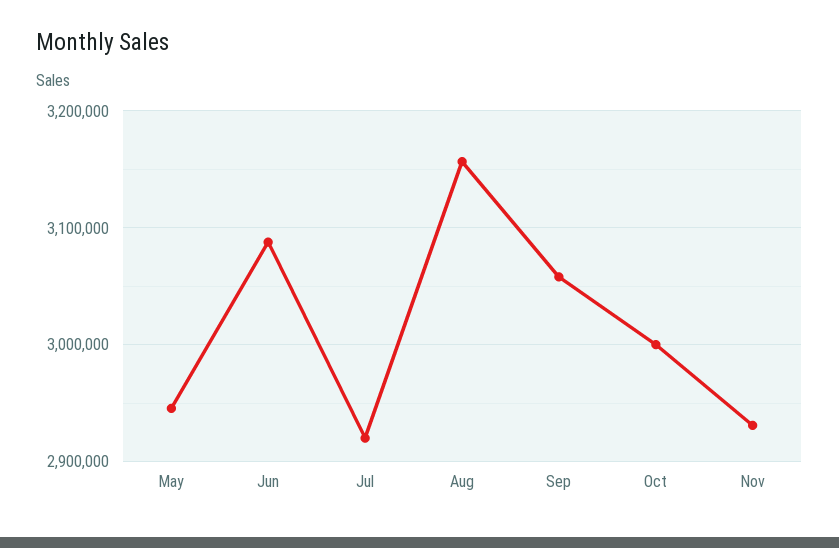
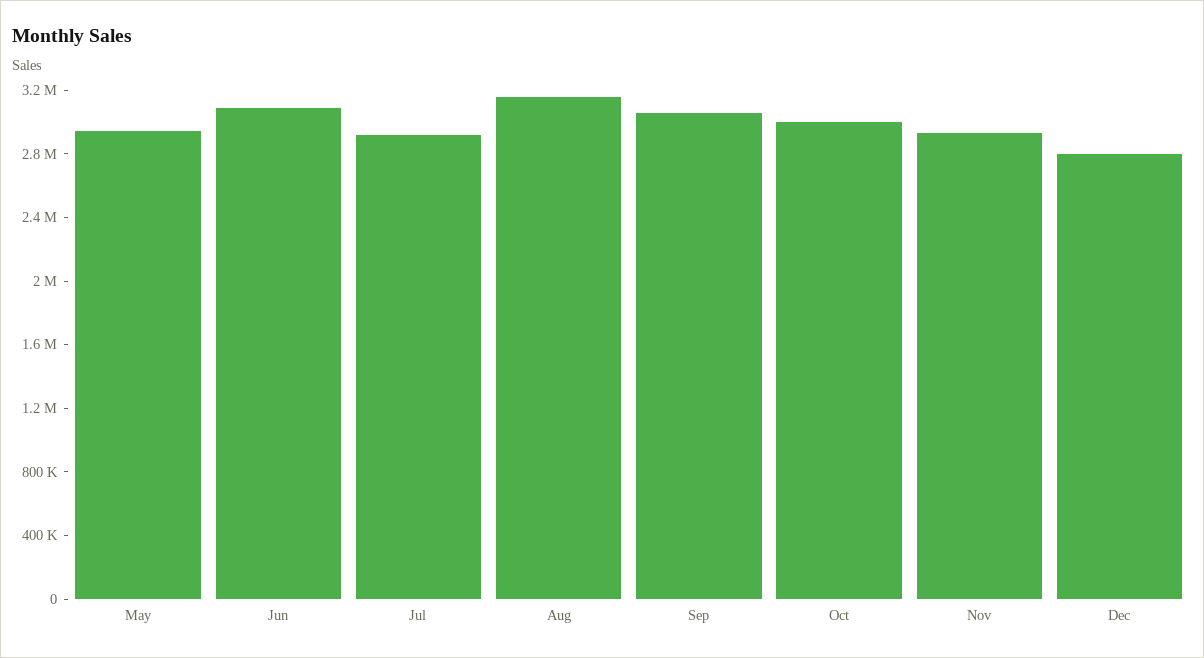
Dec: none -> 2800000

